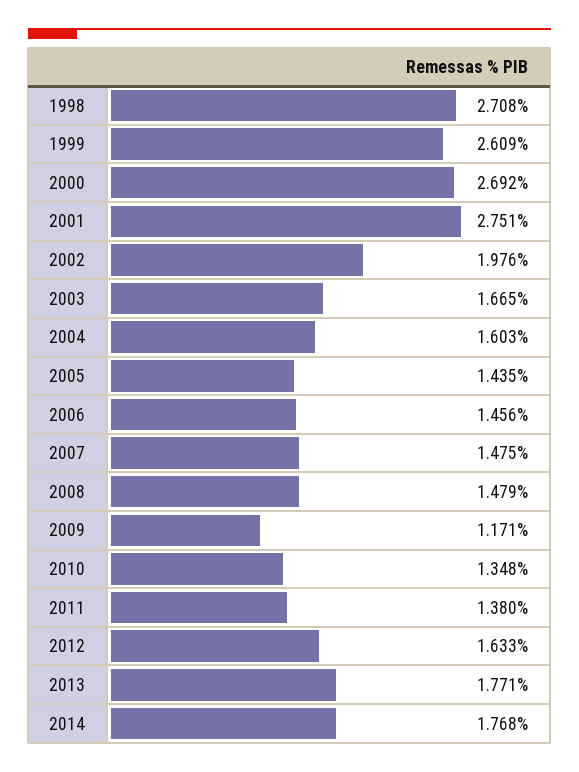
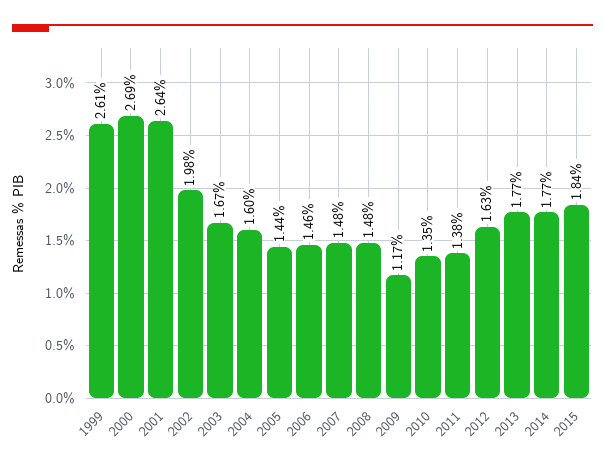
1998: 2.708 -> none
2001: 2.751 -> 2.64
2015: none -> 1.84

